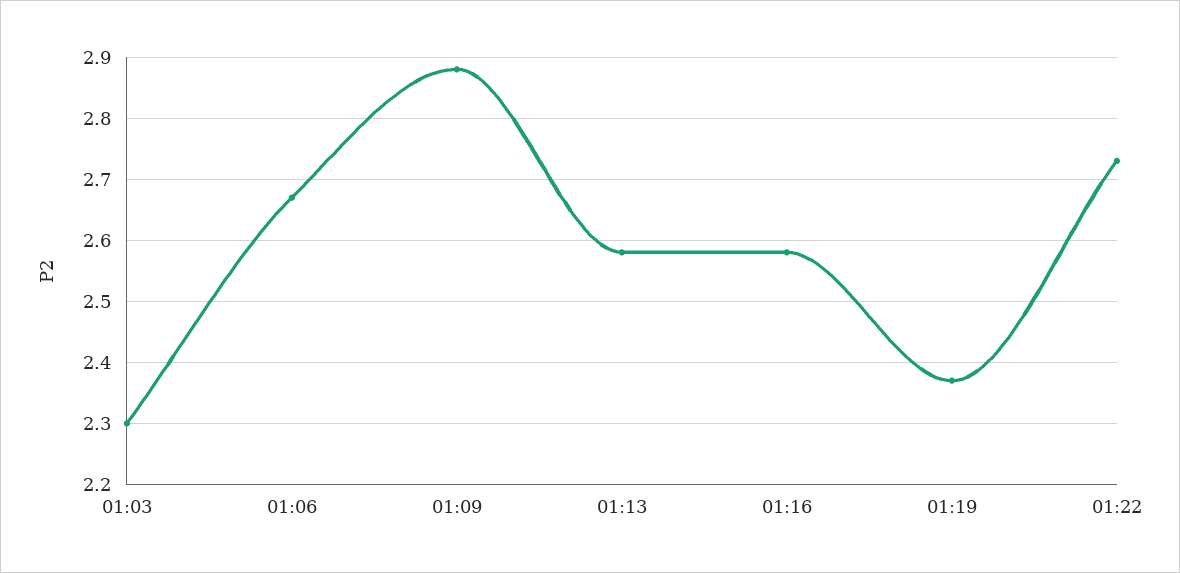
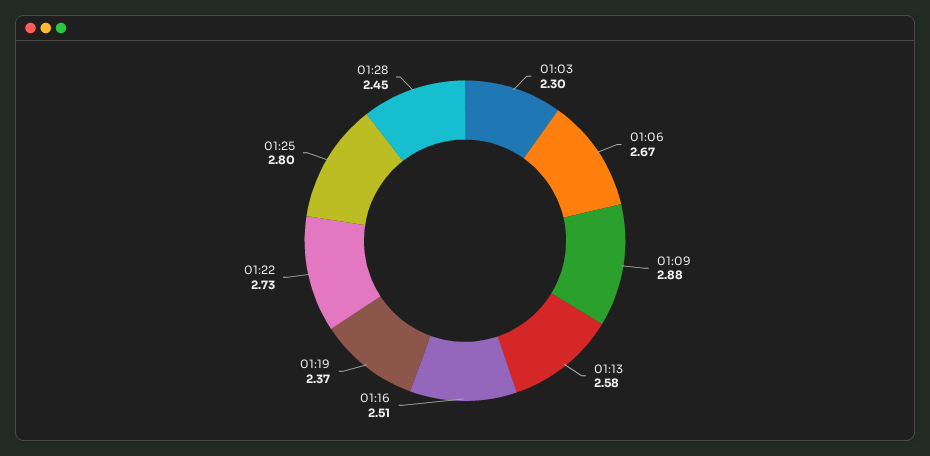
01:16: 2.58 -> 2.51
01:25: none -> 2.8
01:28: none -> 2.45

